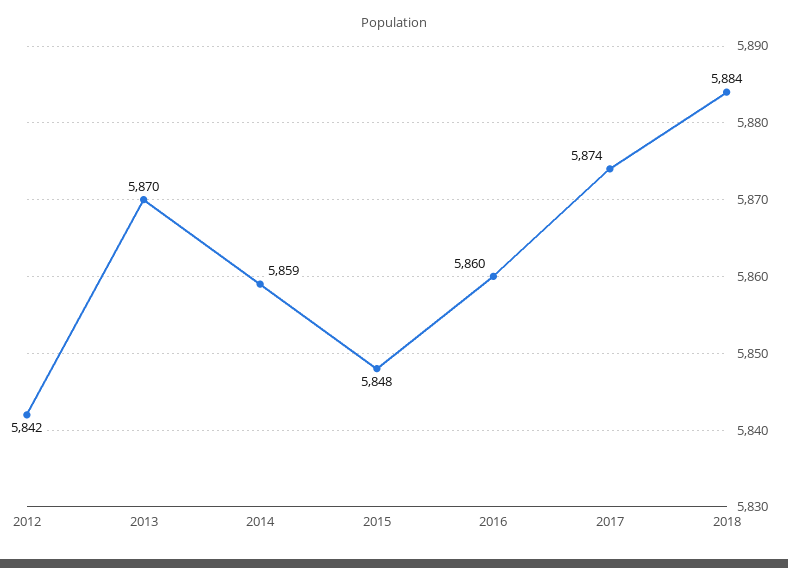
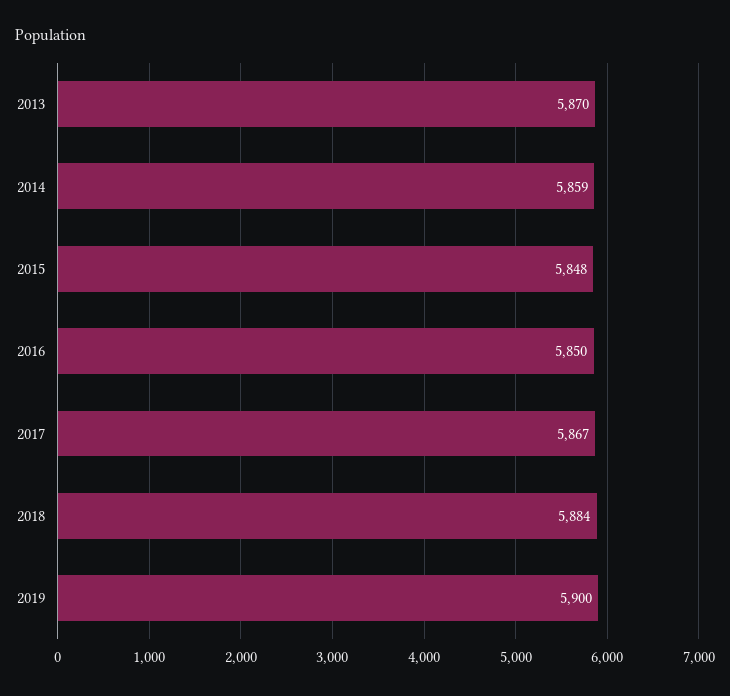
2012: 5842 -> none
2016: 5860 -> 5850
2017: 5874 -> 5867
2019: none -> 5900

